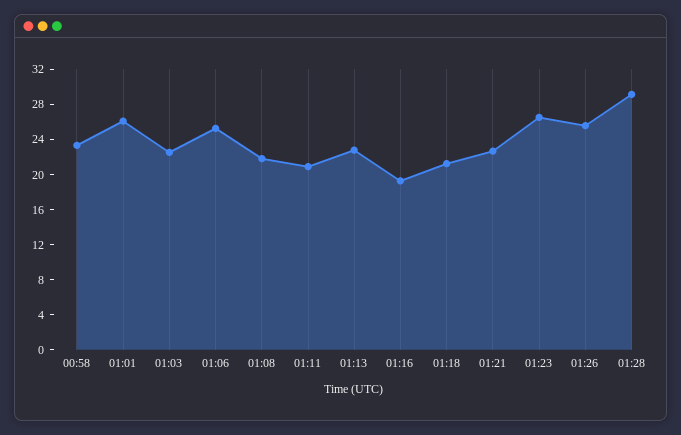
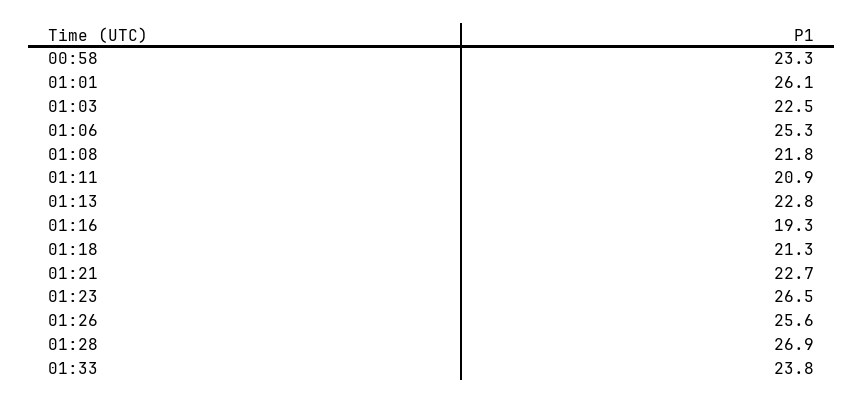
01:28: 29 -> 26.9
01:33: none -> 23.8

